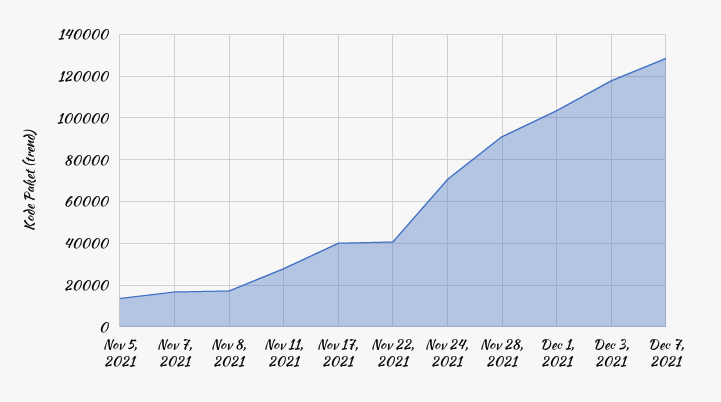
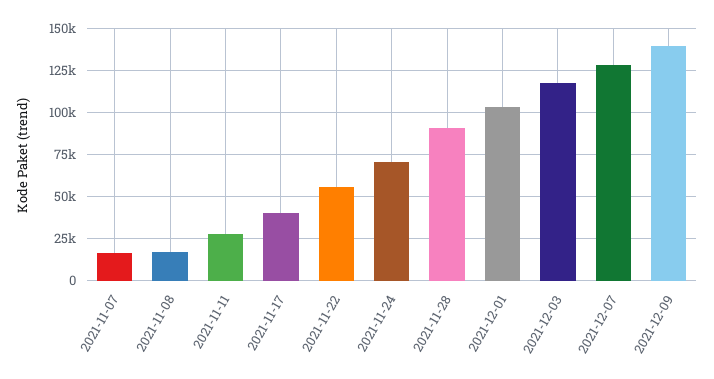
Nov 5, 2021: 15000 -> none
Nov 22, 2021: 40000 -> 55000
2021-12-09: none -> 140000

